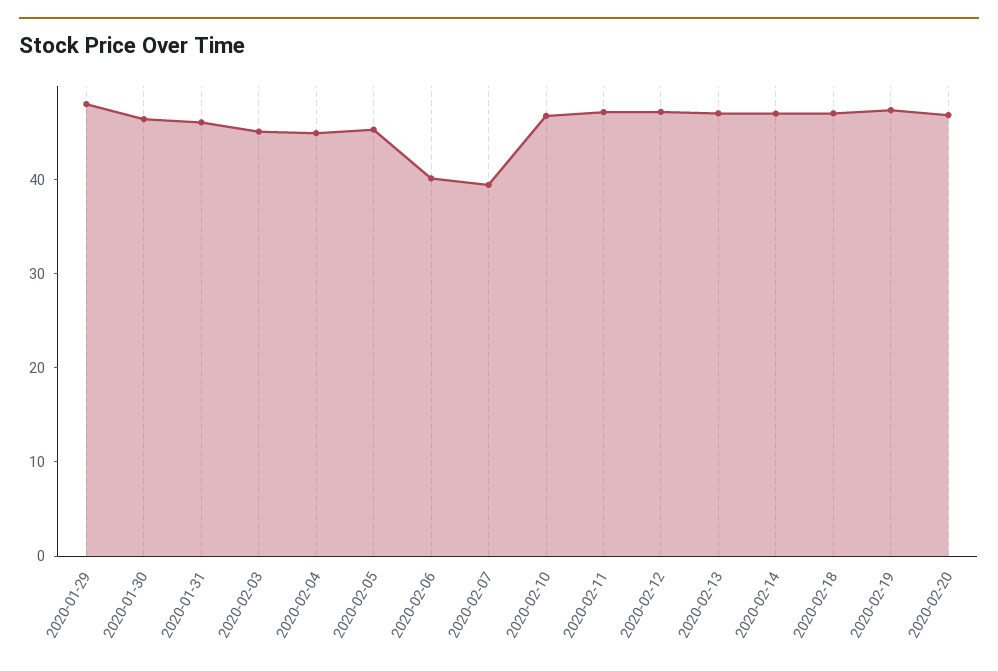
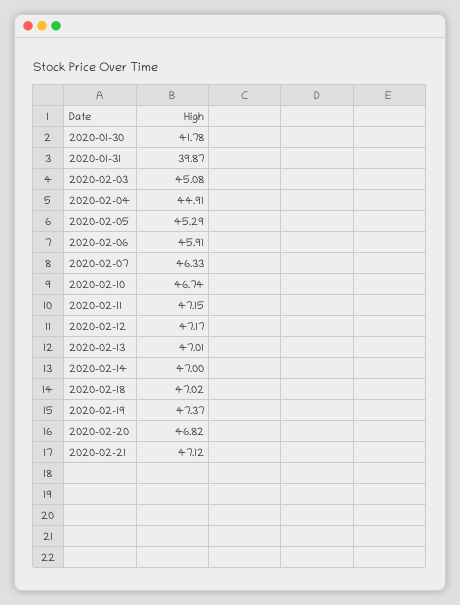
2020-01-29: 48 -> none
2020-01-30: 46 -> 41.78
2020-01-31: 46 -> 39.87
2020-02-06: 40 -> 45.91
2020-02-07: 40 -> 46.33
2020-02-21: none -> 47.12

